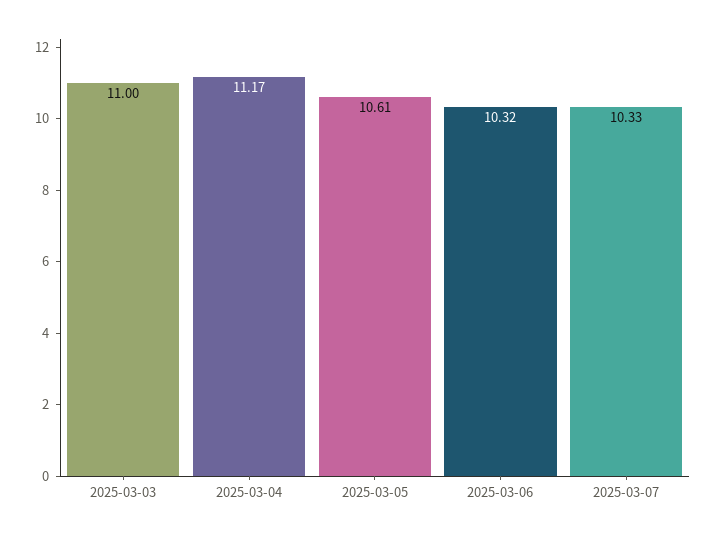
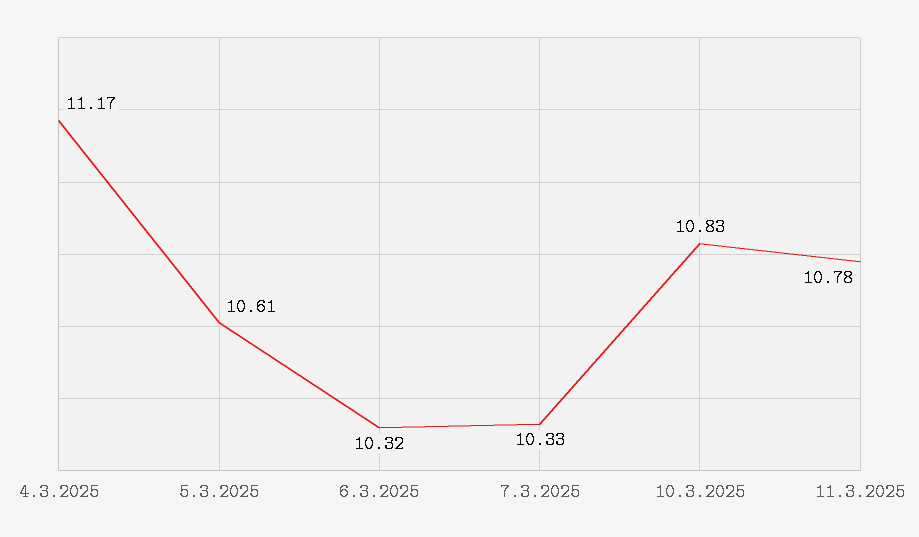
2025-03-03: 11 -> none
10.3.2025: none -> 10.83
11.3.2025: none -> 10.78

